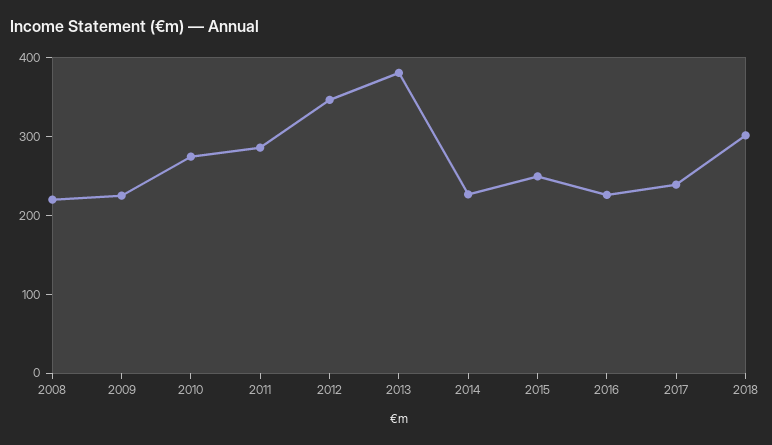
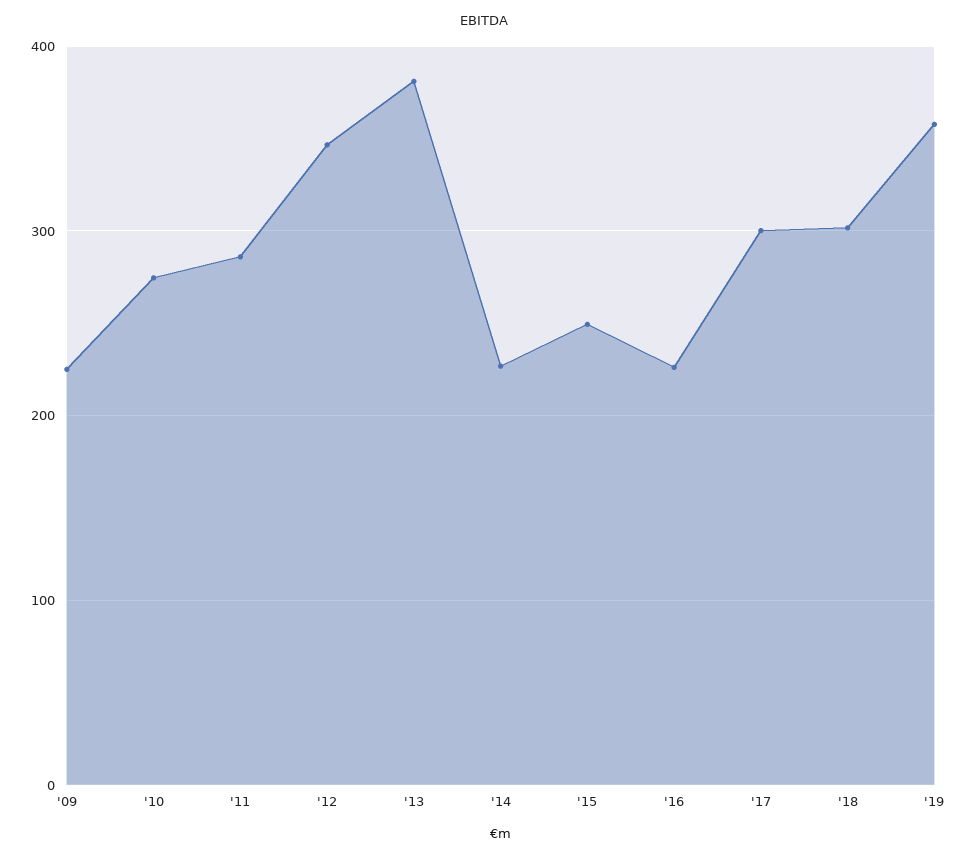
2008: 220 -> none
2017: 240 -> 300
'19: none -> 360

